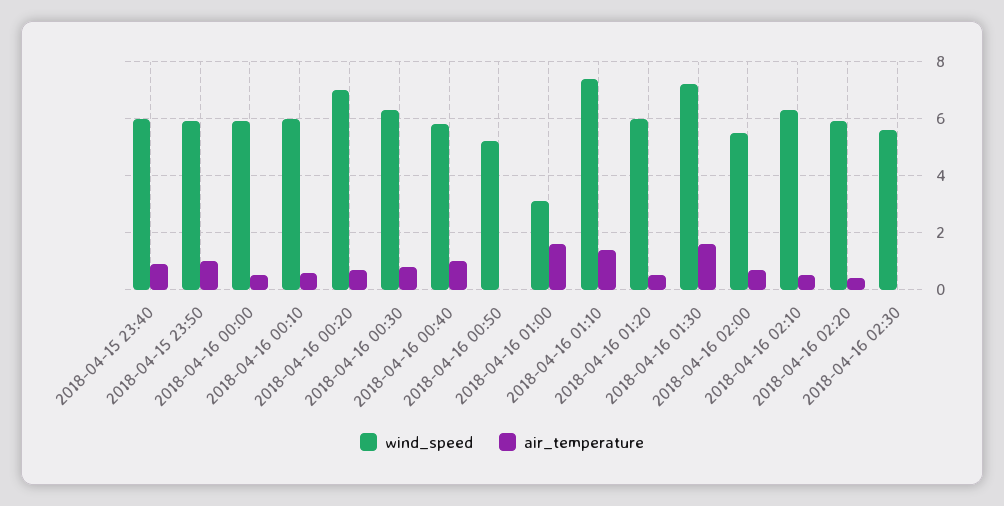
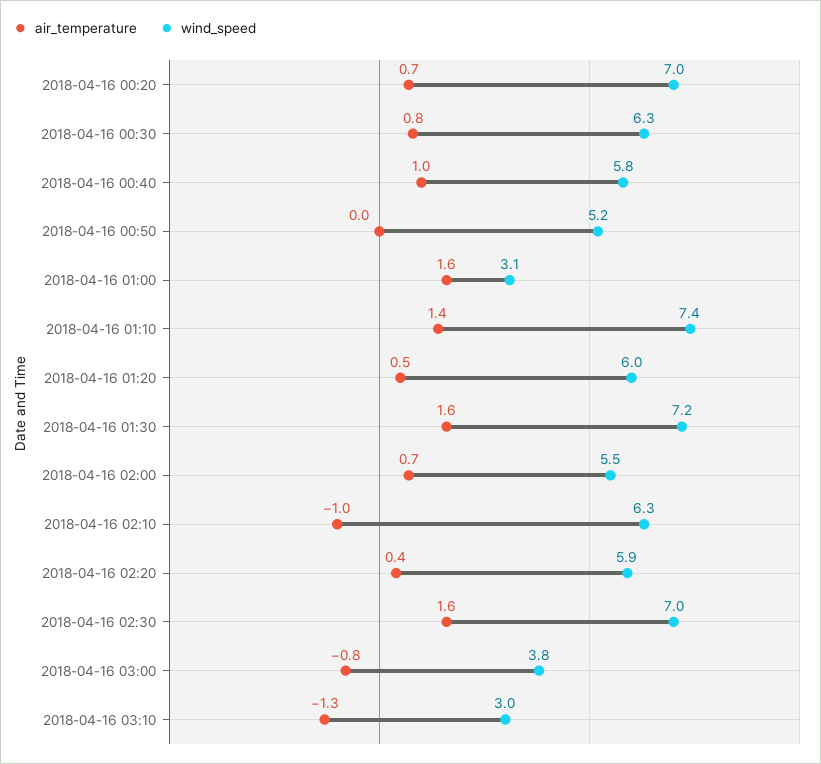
wind_speed, 2018-04-15 23:40: 6 -> none
air_temperature, 2018-04-15 23:40: 1 -> none
wind_speed, 2018-04-15 23:50: 6 -> none
air_temperature, 2018-04-15 23:50: 1 -> none
wind_speed, 2018-04-16 00:00: 6 -> none
air_temperature, 2018-04-16 00:00: 0.5 -> none
wind_speed, 2018-04-16 00:10: 6 -> none
air_temperature, 2018-04-16 00:10: 0.5 -> none
air_temperature, 2018-04-16 02:10: 0.5 -> -1
wind_speed, 2018-04-16 02:30: 5.5 -> 7
air_temperature, 2018-04-16 02:30: 0 -> 1.6
air_temperature, 2018-04-16 03:00: none -> -0.8
wind_speed, 2018-04-16 03:00: none -> 3.8
air_temperature, 2018-04-16 03:10: none -> -1.3
wind_speed, 2018-04-16 03:10: none -> 3

